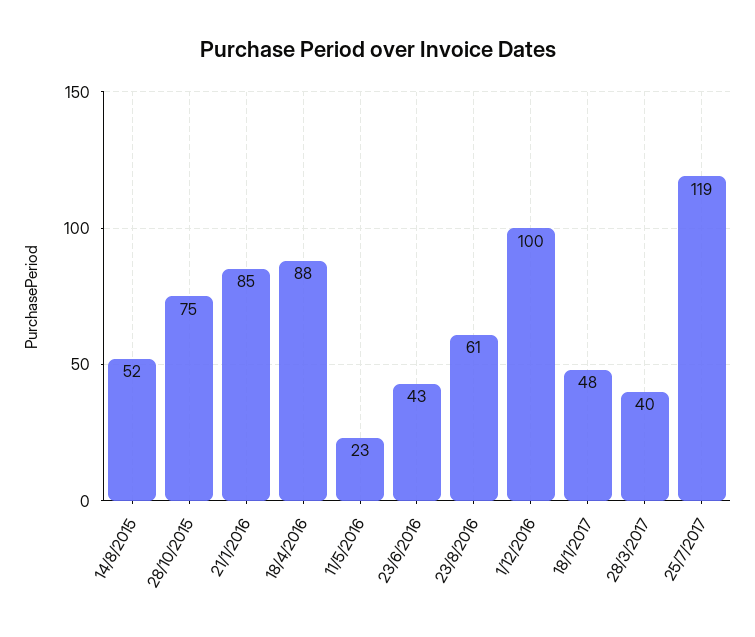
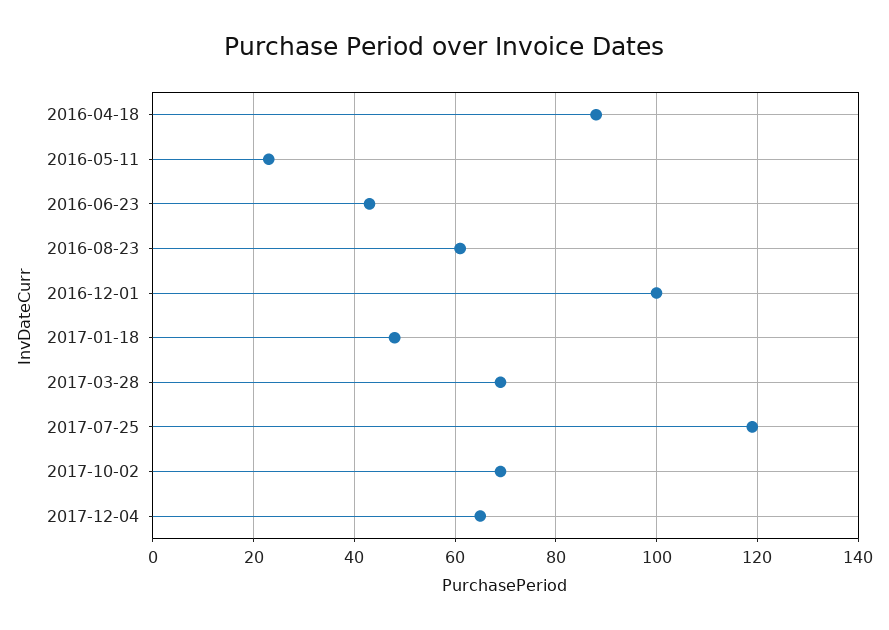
14/8/2015: 52 -> none
28/10/2015: 75 -> none
21/1/2016: 85 -> none
28/3/2017: 40 -> 70
2017-10-02: none -> 70
2017-12-04: none -> 65

